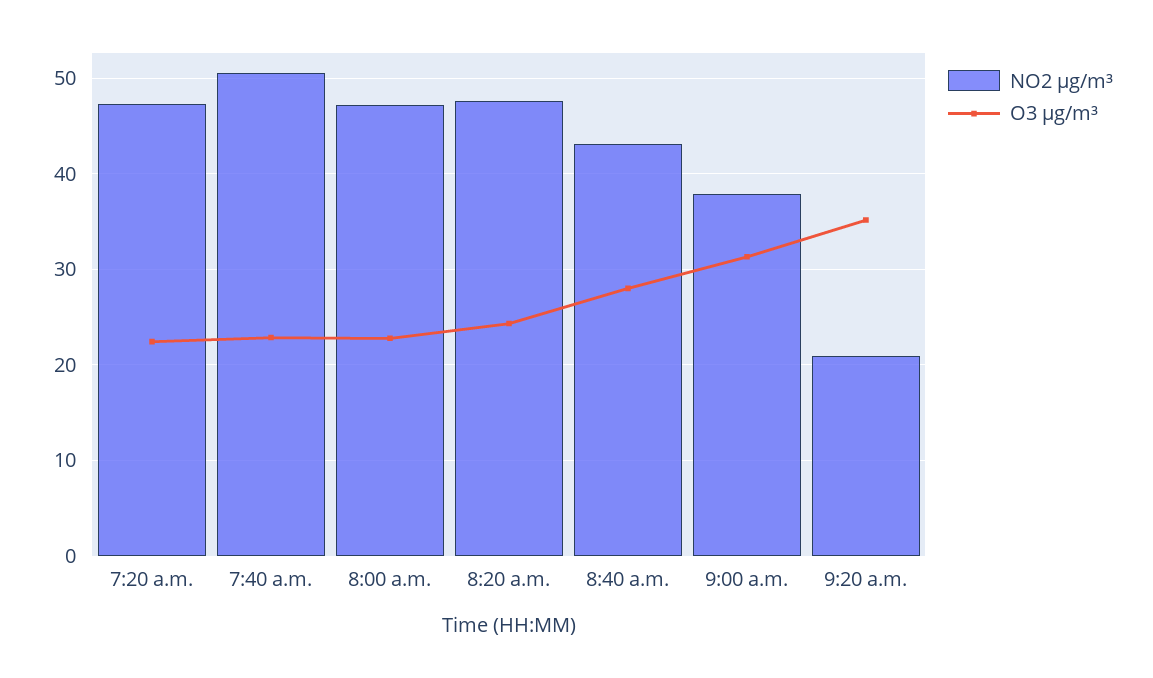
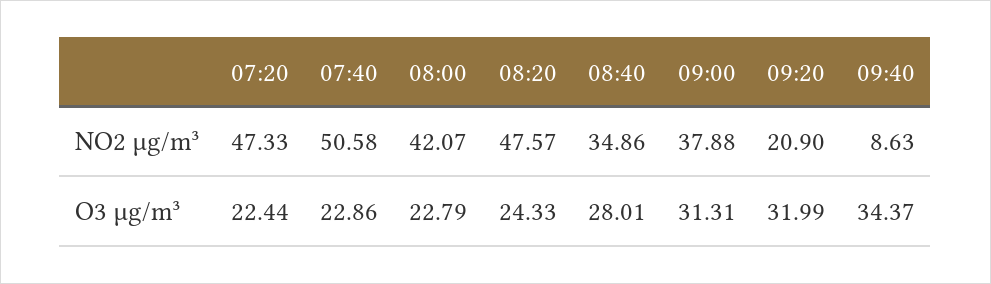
NO2 µg/m³, 8:00 a.m.: 47 -> 42.07
NO2 µg/m³, 8:40 a.m.: 43 -> 34.86
O3 µg/m³, 9:20 a.m.: 35 -> 31.99
NO2 µg/m³, 09:40: none -> 8.63
O3 µg/m³, 09:40: none -> 34.37

